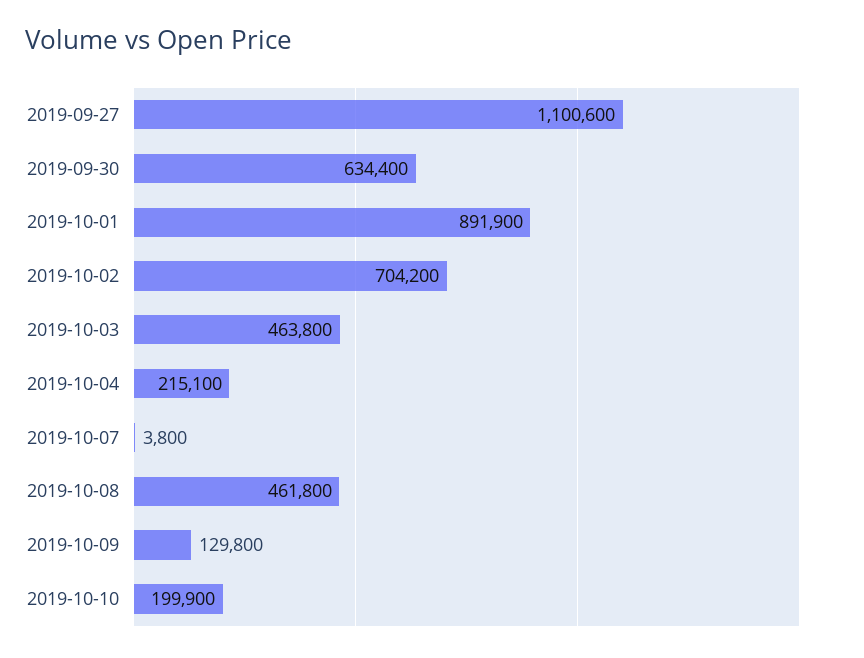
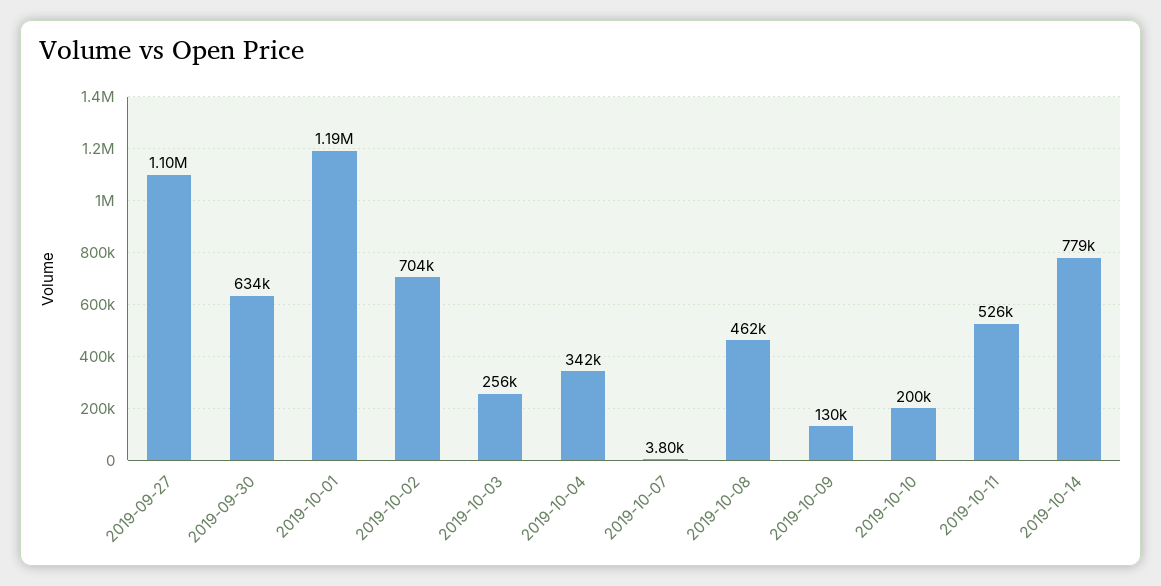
2019-10-01: 891900 -> 1190000
2019-10-03: 463800 -> 256000
2019-10-04: 215100 -> 342000
2019-10-11: none -> 526000
2019-10-14: none -> 779000

